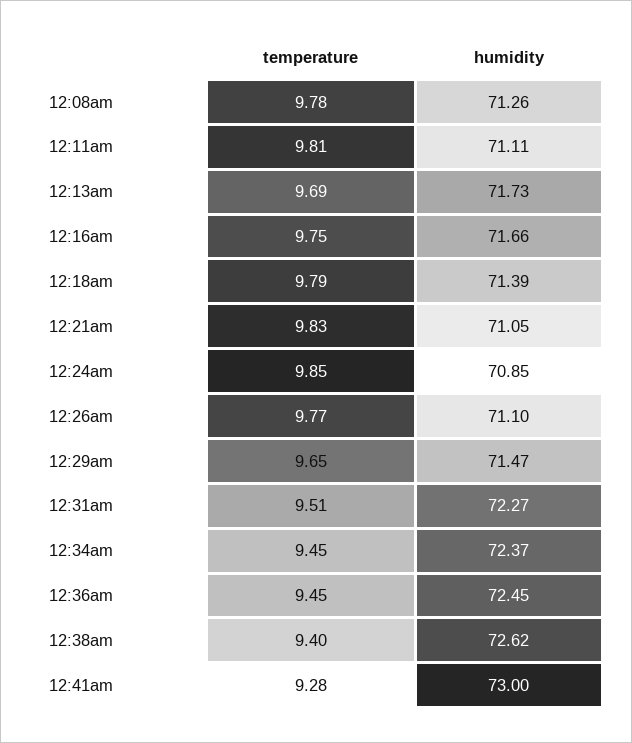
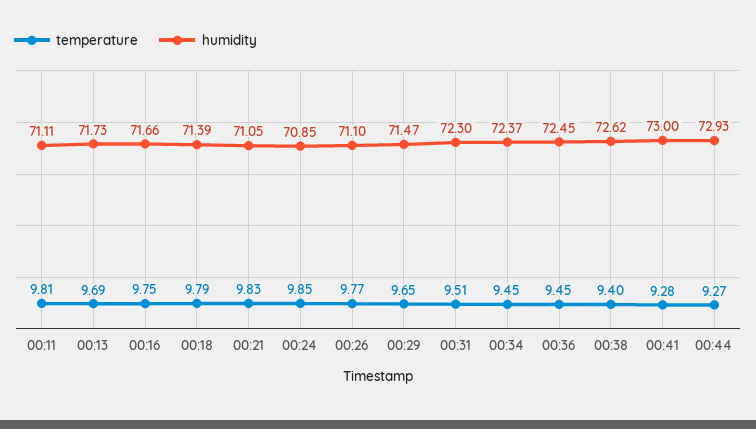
temperature, 12:08am: 9.78 -> none
humidity, 12:08am: 71.26 -> none
humidity, 12:31am: 72.27 -> 72.3
temperature, 00:44: none -> 9.27
humidity, 00:44: none -> 72.93

